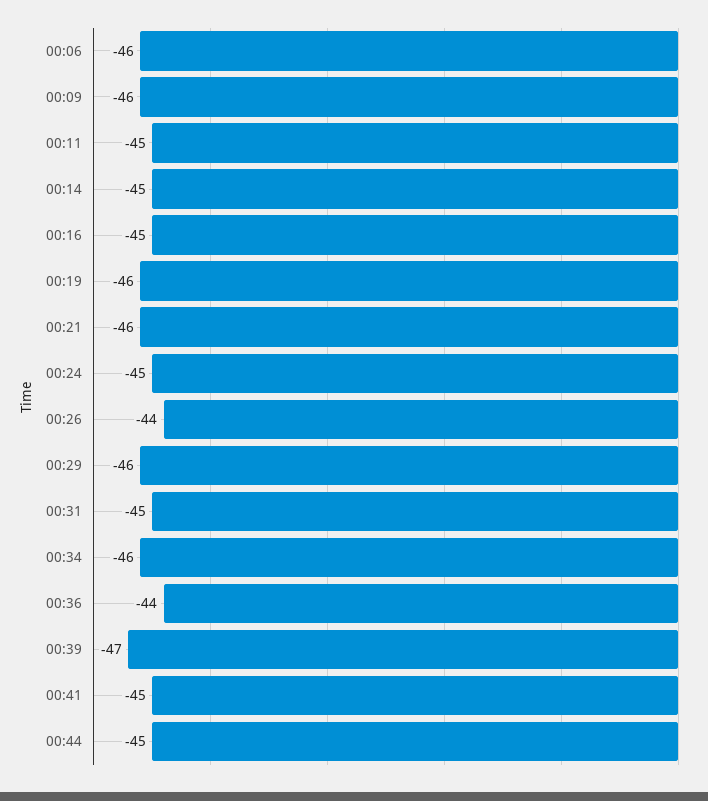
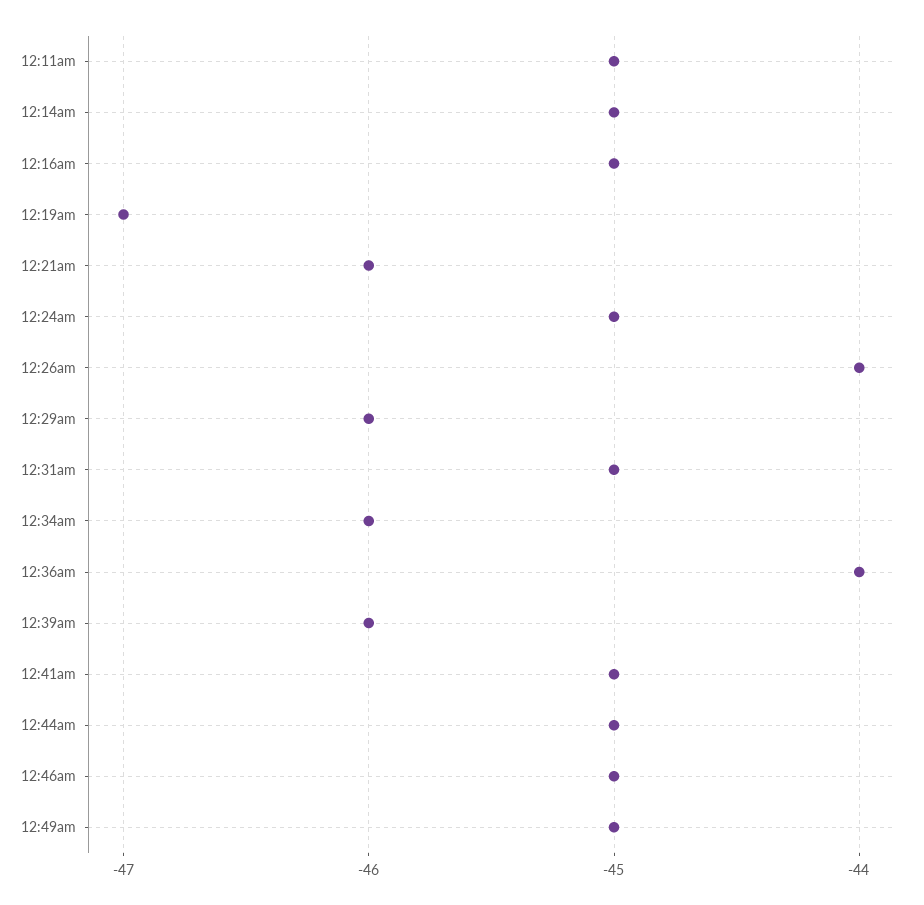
00:06: -46 -> none
00:09: -46 -> none
00:19: -46 -> -47
00:39: -47 -> -46
12:46am: none -> -45
12:49am: none -> -45

